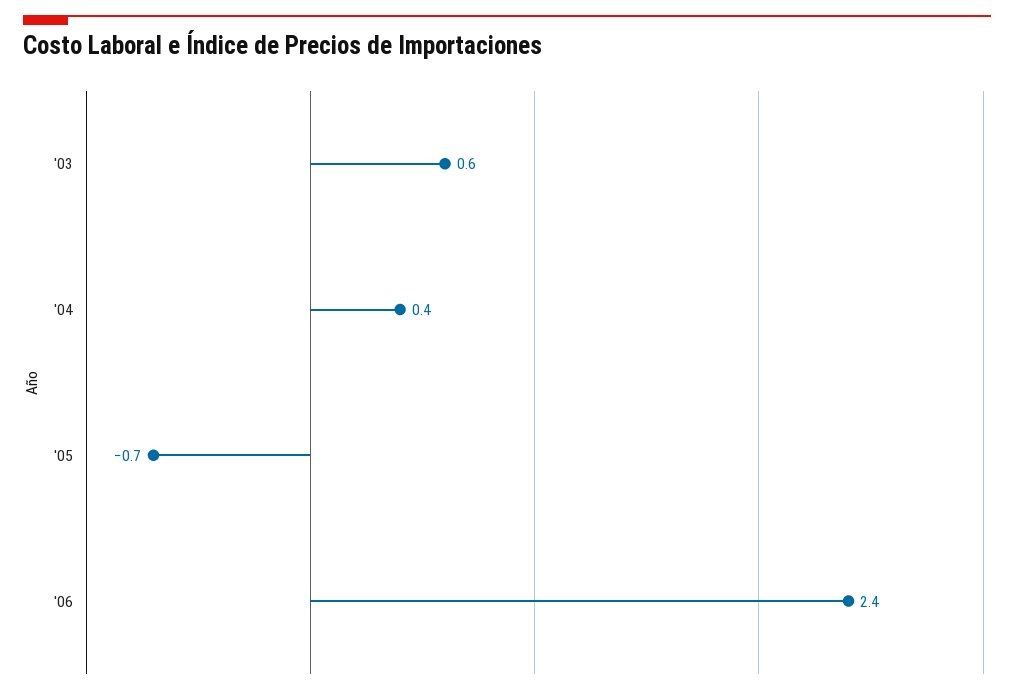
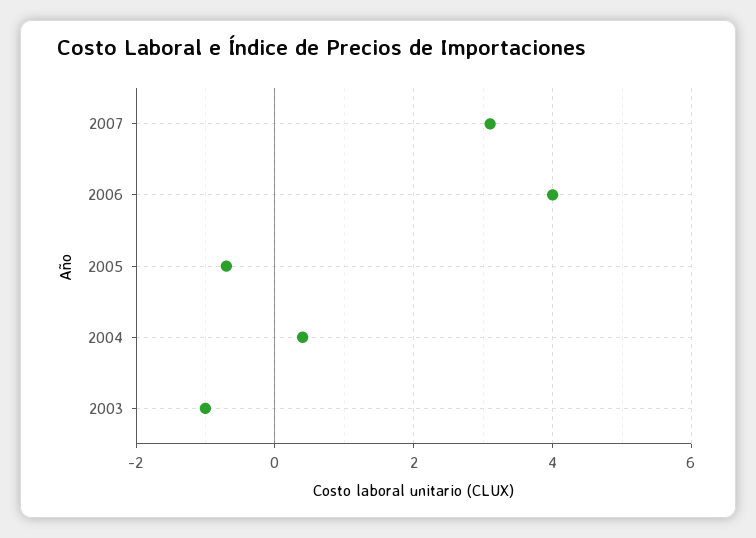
'03: 0.6 -> -1
'06: 2.4 -> 4
2007: none -> 3

